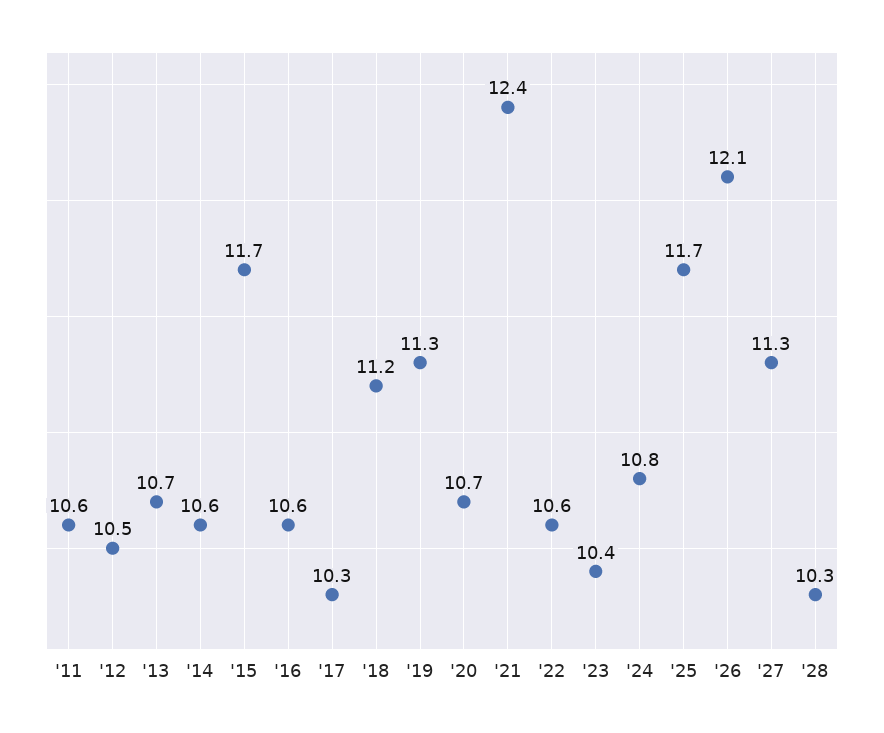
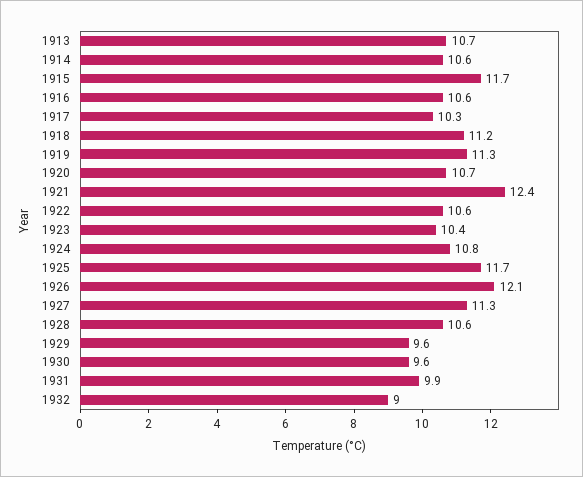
'11: 10.6 -> none
'12: 10.5 -> none
'28: 10.3 -> 10.6
1929: none -> 9.6
1930: none -> 9.6
1931: none -> 9.9
1932: none -> 9

